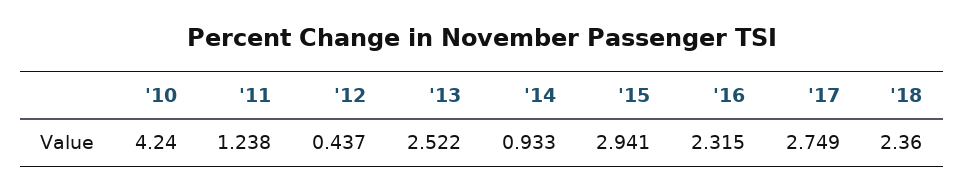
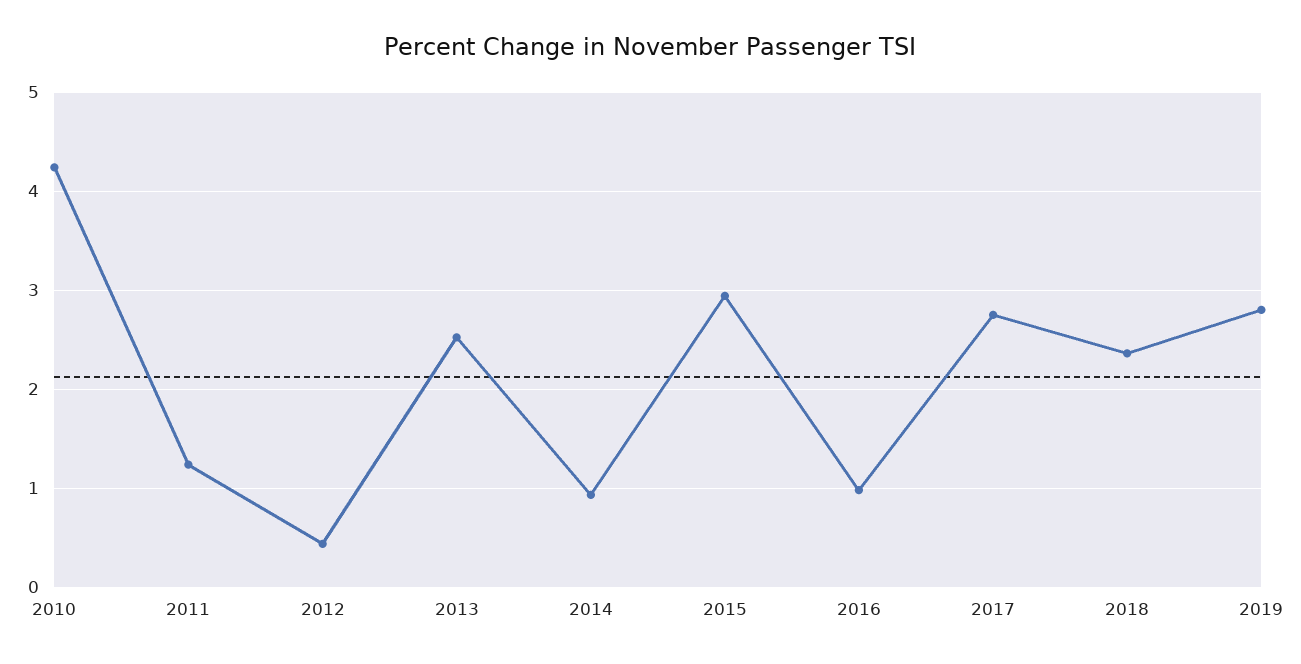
'16: 2.315 -> 1
2019: none -> 2.8

